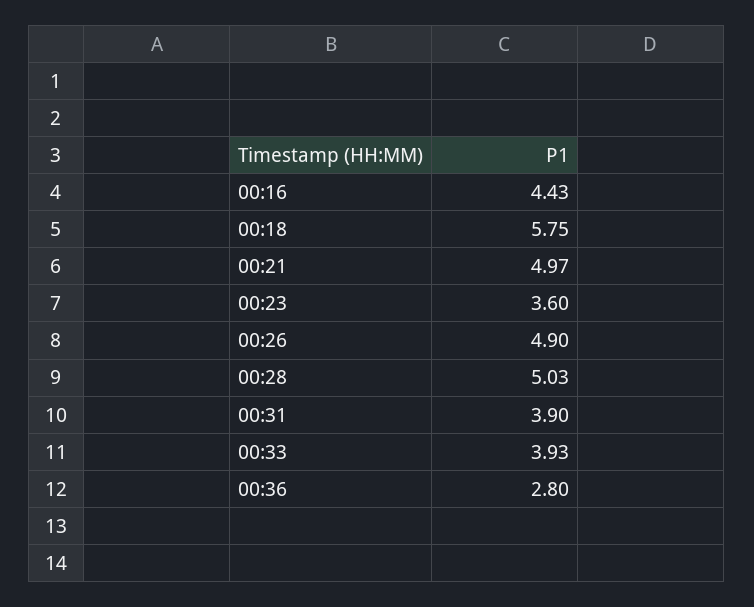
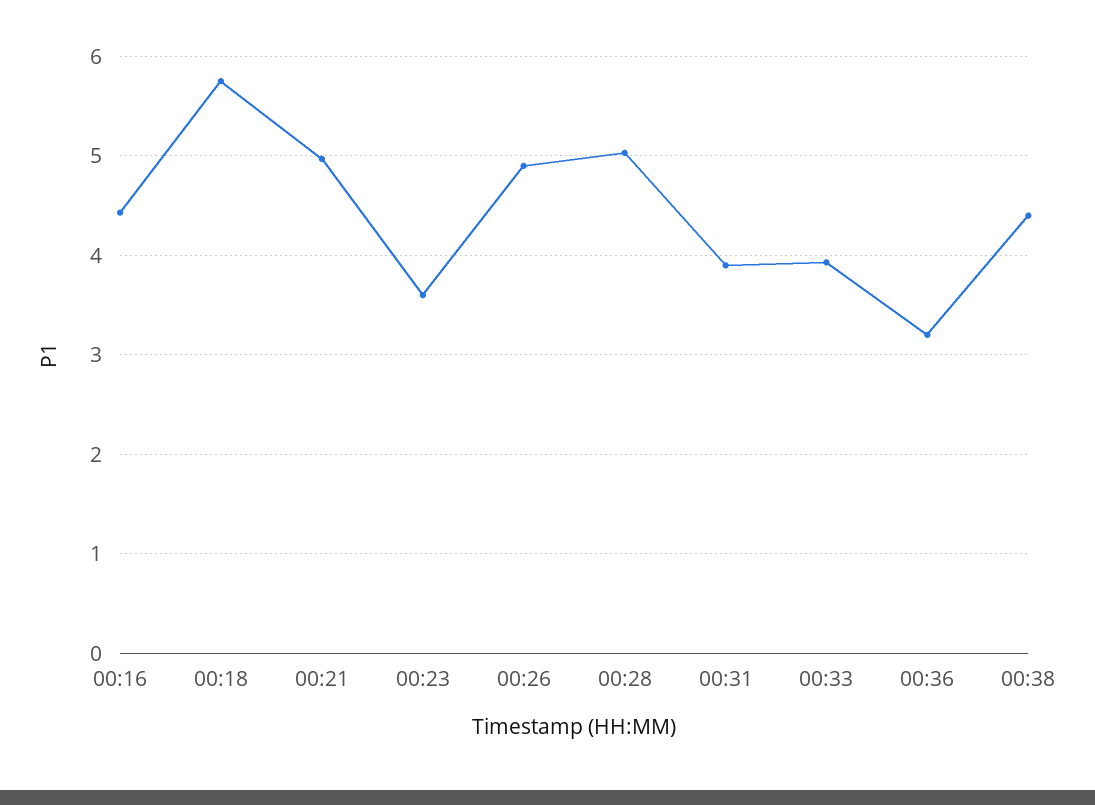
00:36: 2.8 -> 3.2
00:38: none -> 4.4

